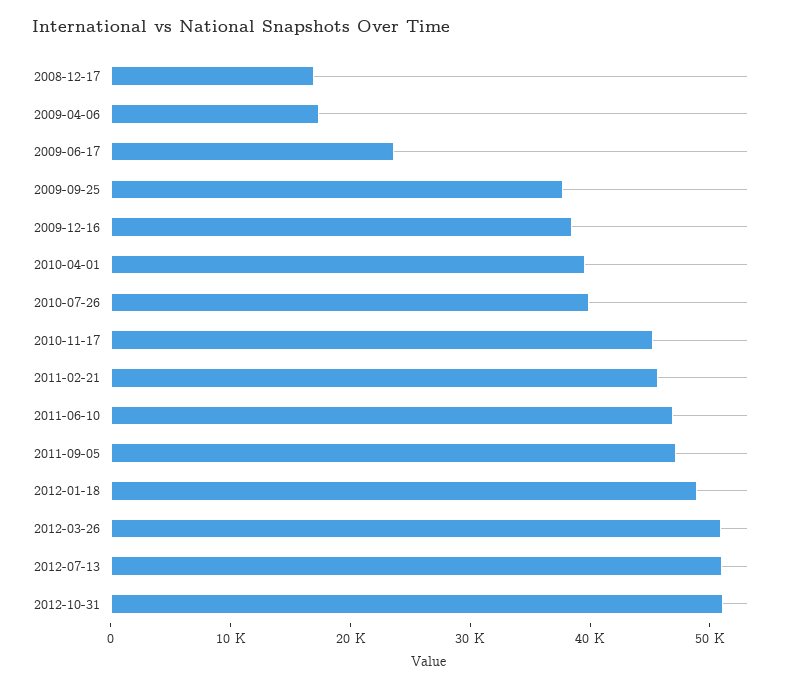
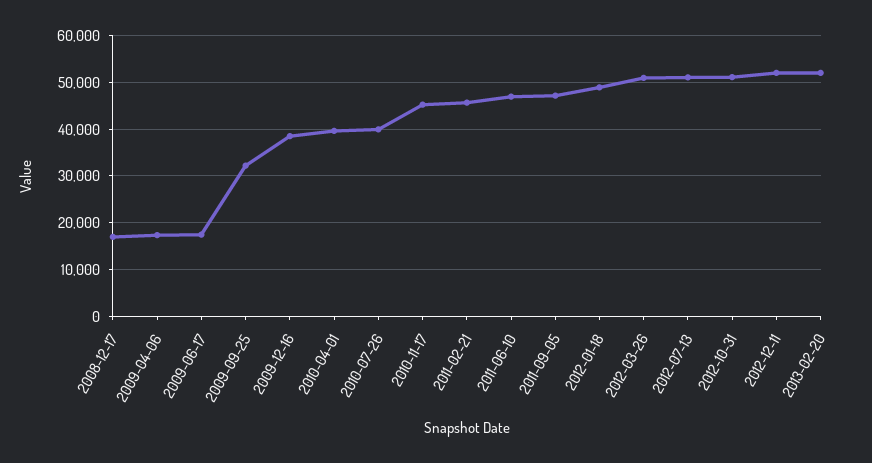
2009-06-17: 24000 -> 18000
2009-09-25: 38000 -> 32000
2012-12-11: none -> 52000
2013-02-20: none -> 52000

